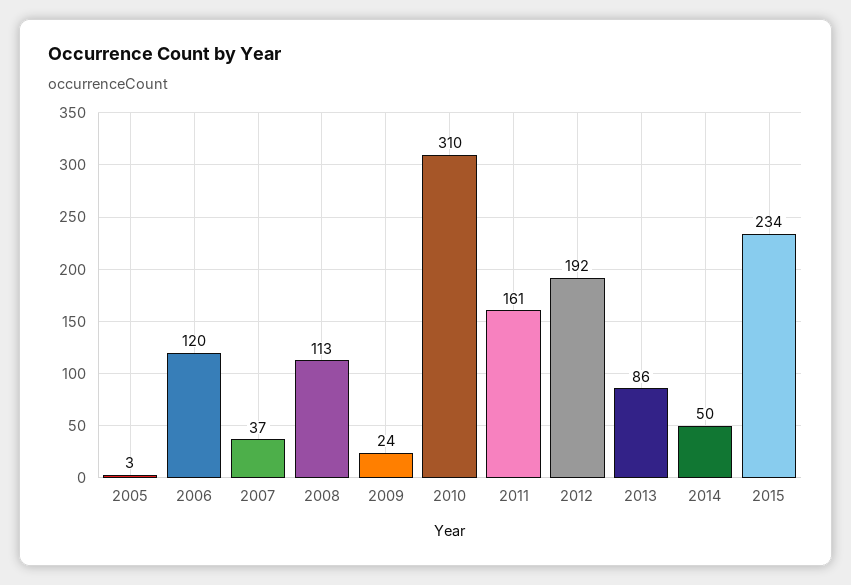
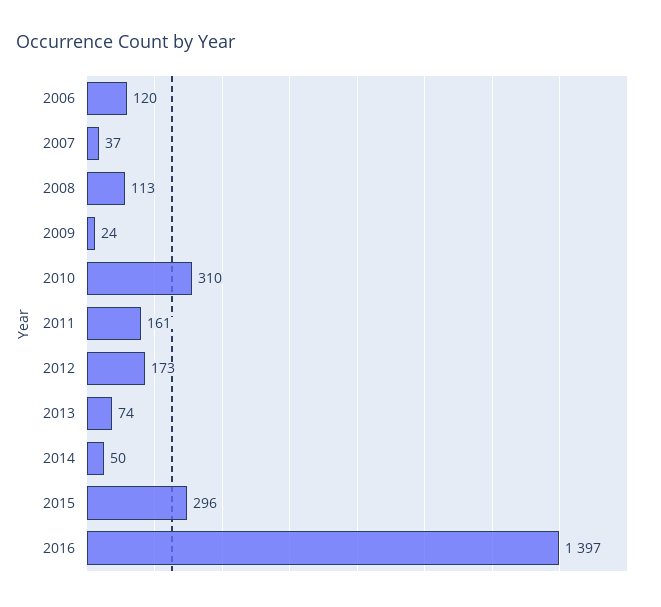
2005: 3 -> none
2012: 192 -> 173
2013: 86 -> 74
2015: 234 -> 296
2016: none -> 1397

